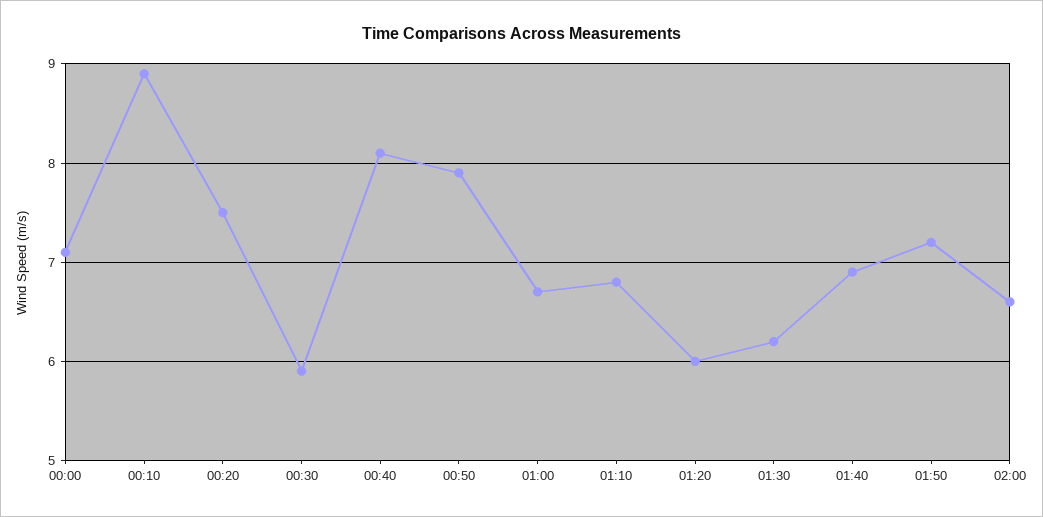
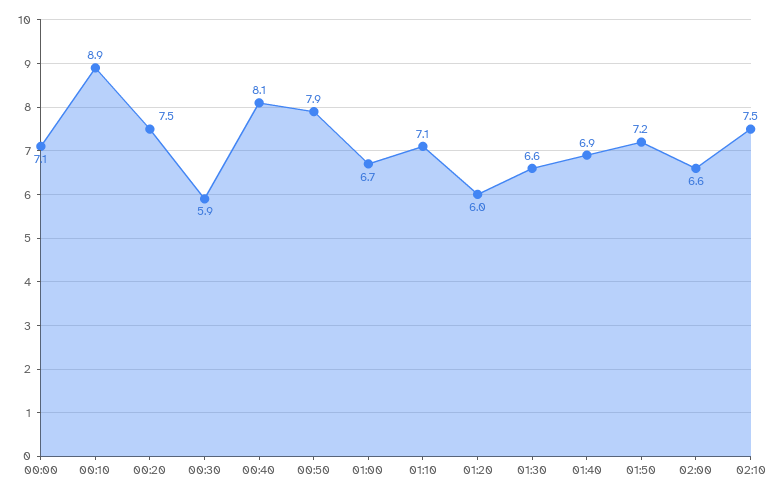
01:10: 6.8 -> 7.1
01:30: 6.2 -> 6.6
02:10: none -> 7.5

